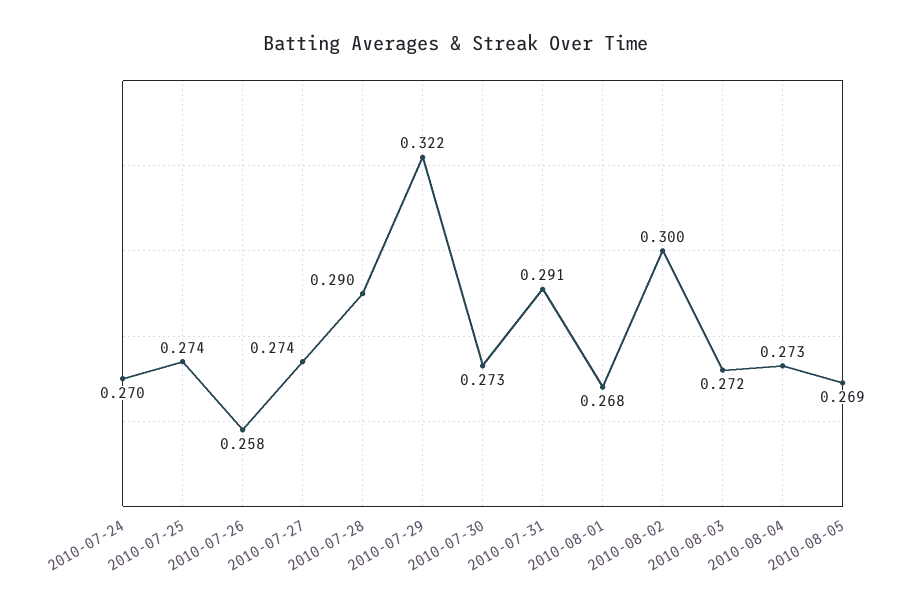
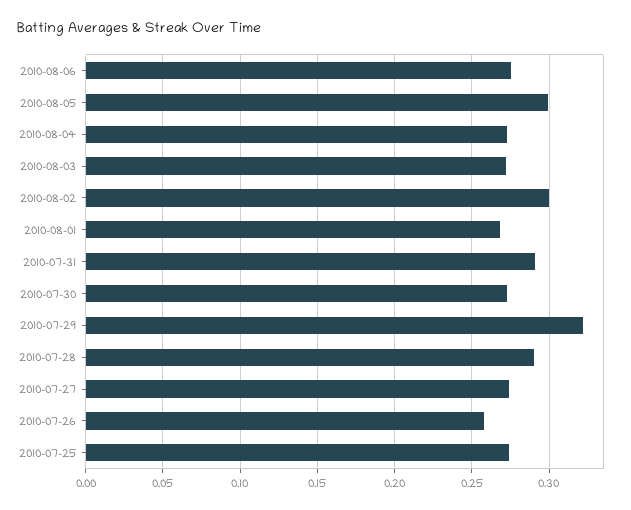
2010-07-24: 0.27 -> none
2010-08-05: 0.269 -> 0.3
2010-08-06: none -> 0.275

